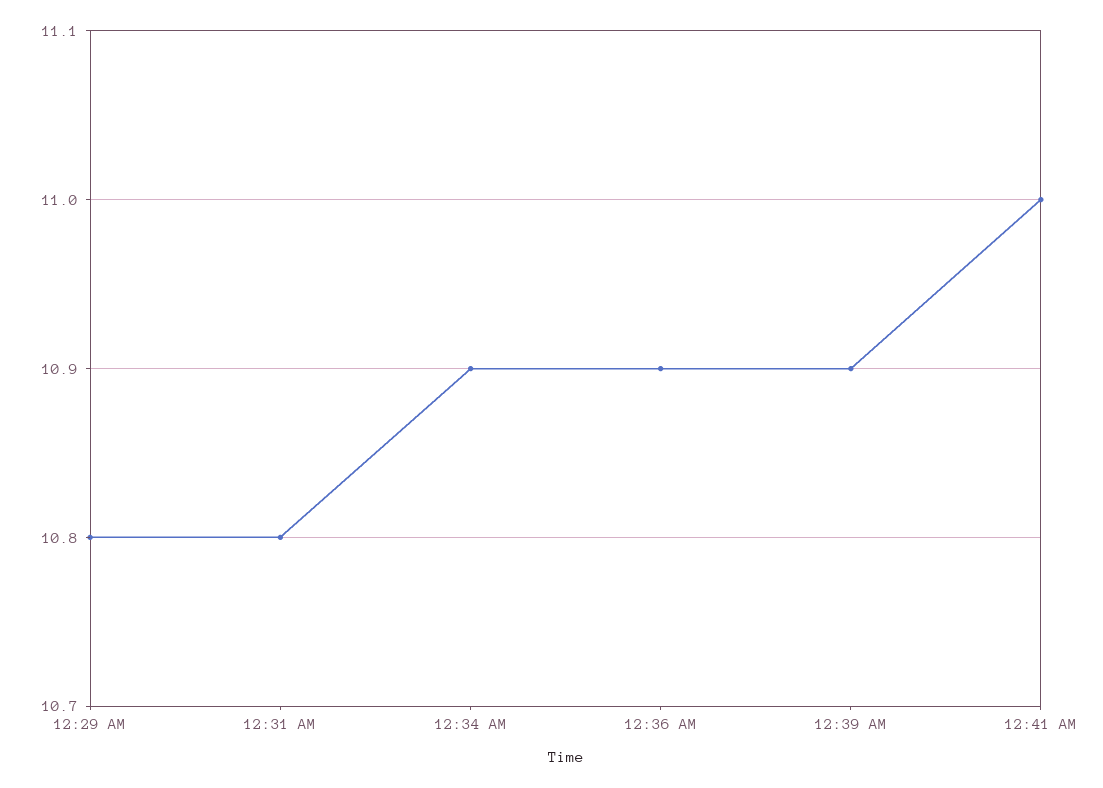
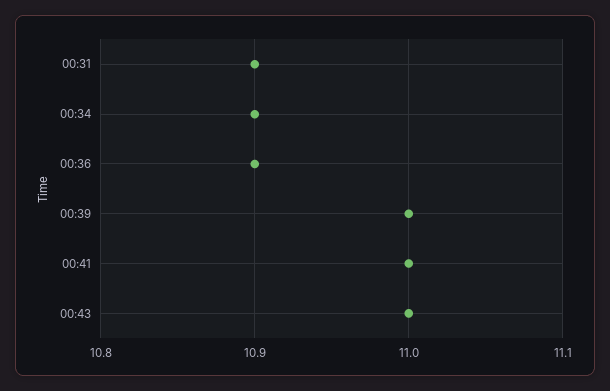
12:29 AM: 10.8 -> none
12:31 AM: 10.8 -> 10.9
12:39 AM: 10.9 -> 11
00:43: none -> 11

